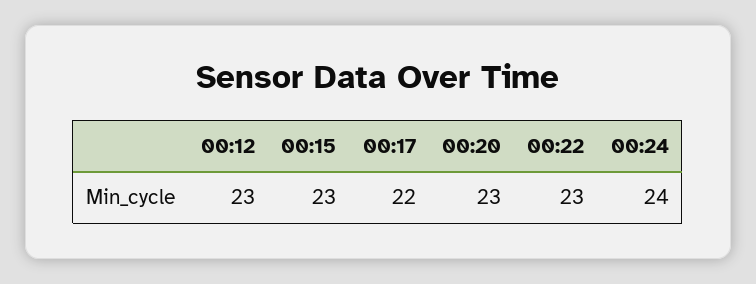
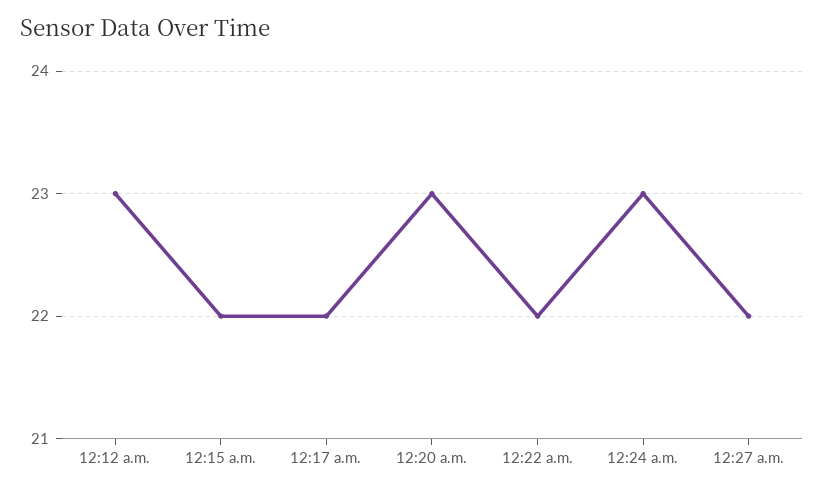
00:15: 23 -> 22
00:22: 23 -> 22
00:24: 24 -> 23
12:27 a.m.: none -> 22

